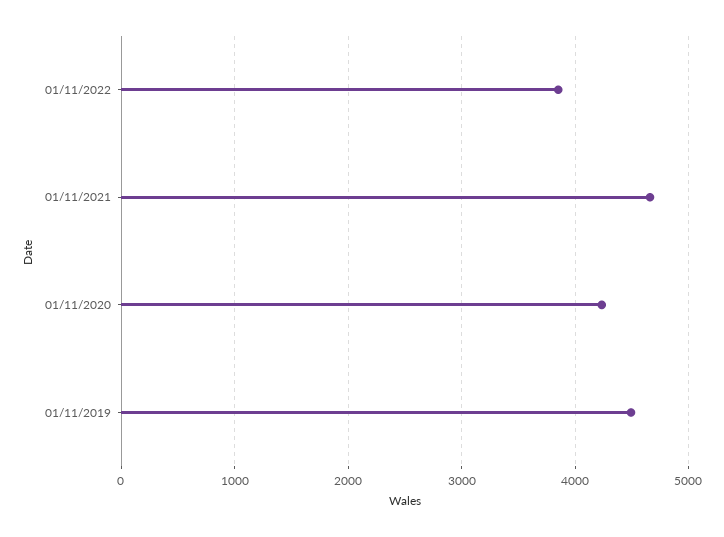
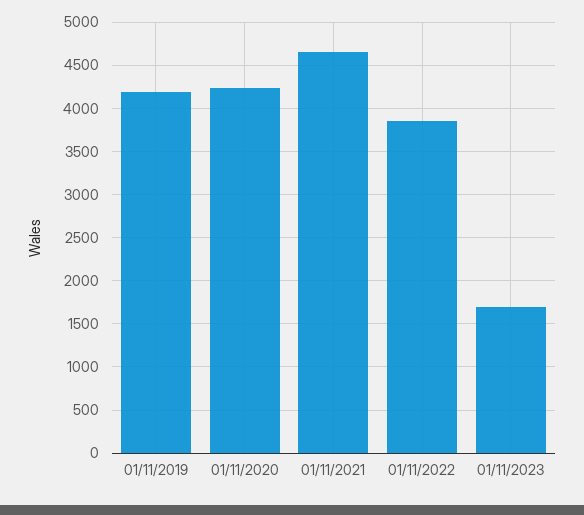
01/11/2019: 4500 -> 4200
01/11/2023: none -> 1700

